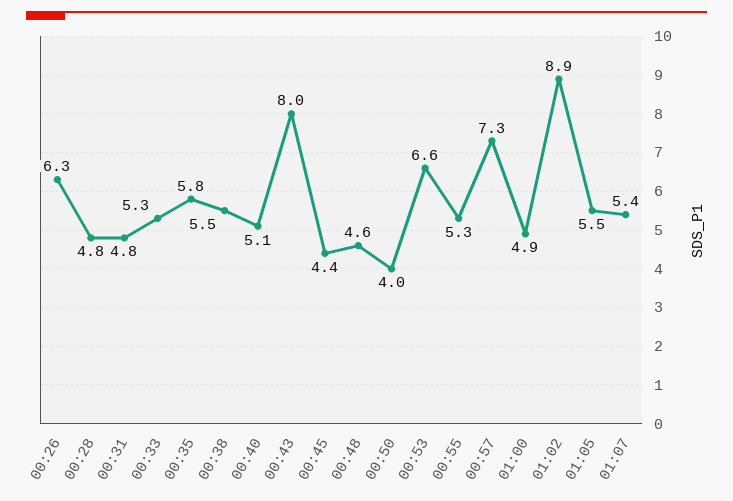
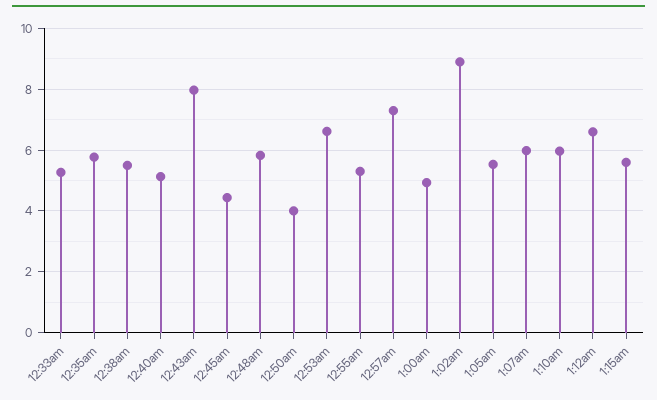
00:26: 6.3 -> none
00:28: 4.8 -> none
00:31: 4.8 -> none
00:48: 4.6 -> 5.8
01:07: 5.4 -> 6
1:10am: none -> 6
1:12am: none -> 6.6
1:15am: none -> 5.6

